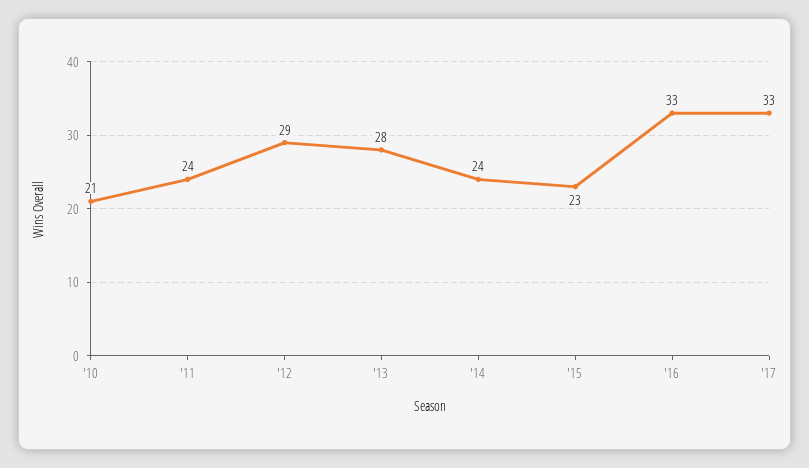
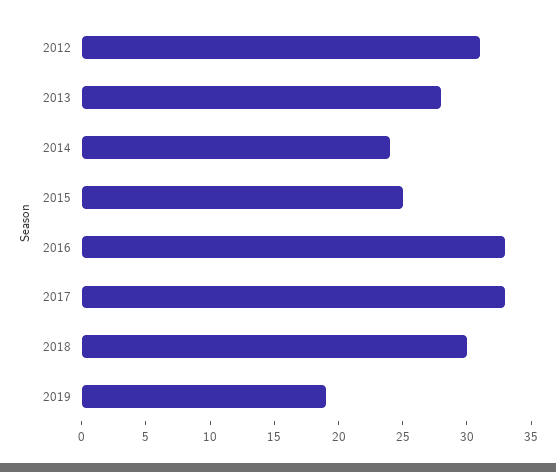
'10: 21 -> none
'11: 24 -> none
'12: 29 -> 31
'15: 23 -> 25
2018: none -> 30
2019: none -> 19

